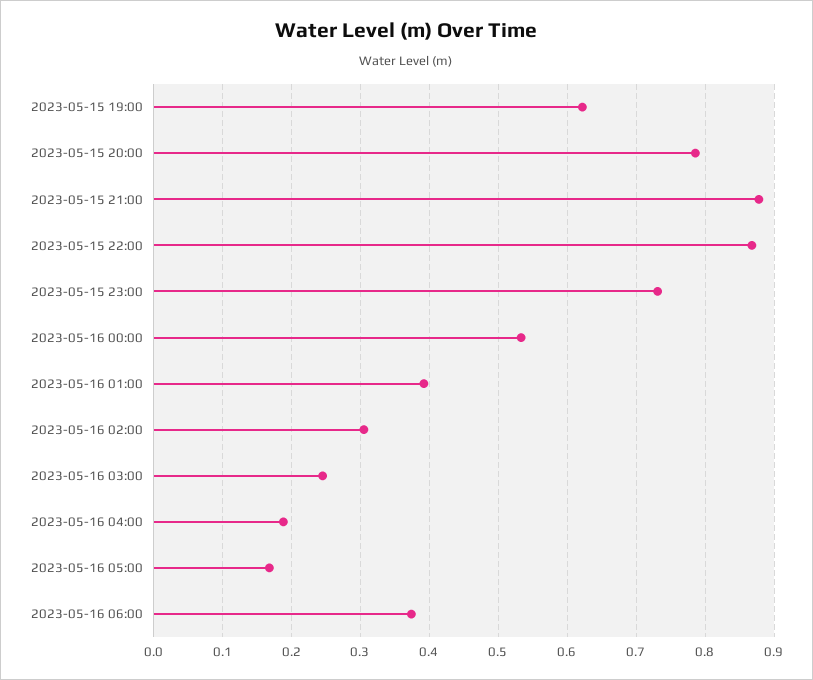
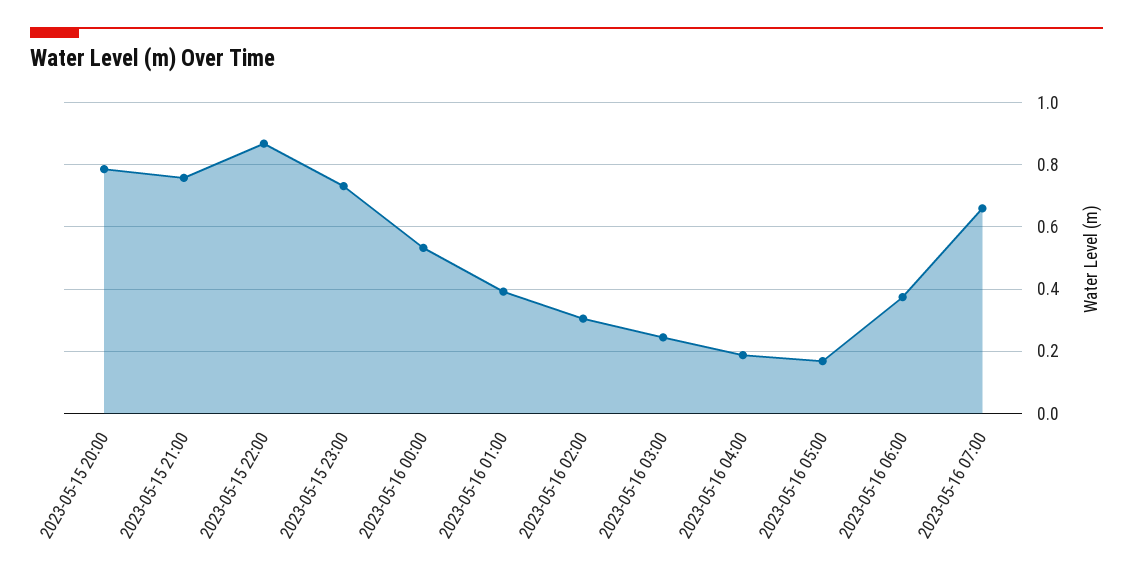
2023-05-15 19:00: 0.62 -> none
2023-05-15 21:00: 0.88 -> 0.76
2023-05-16 07:00: none -> 0.66

